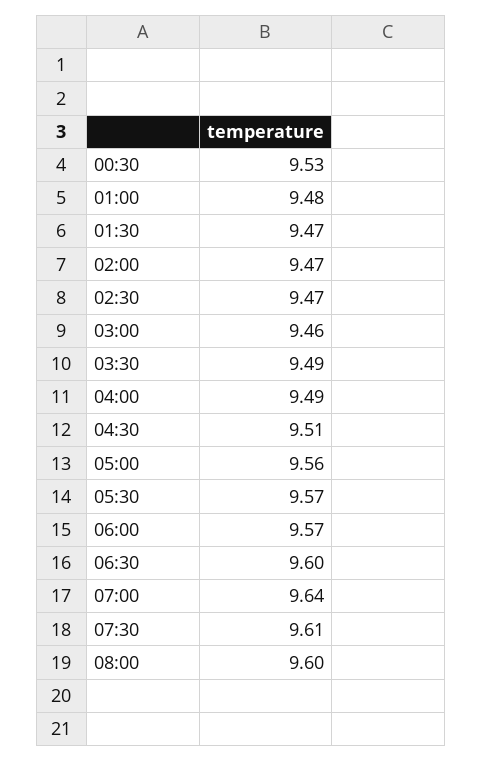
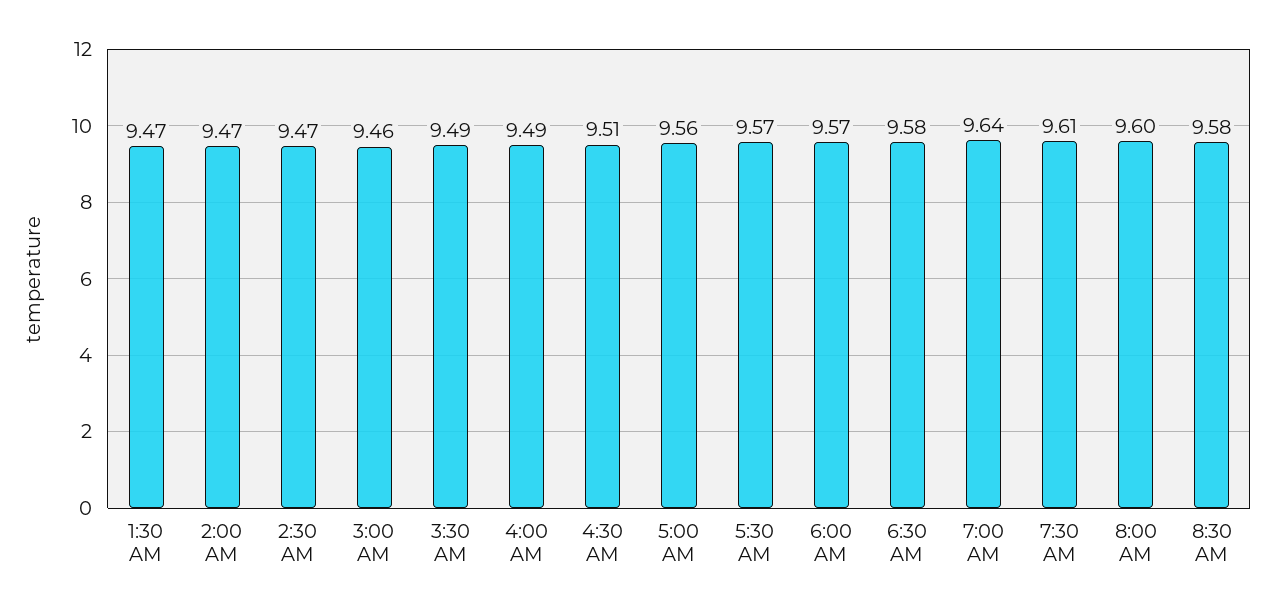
00:30: 9.53 -> none
01:00: 9.48 -> none
06:30: 9.6 -> 9.58
8:30 AM: none -> 9.58

